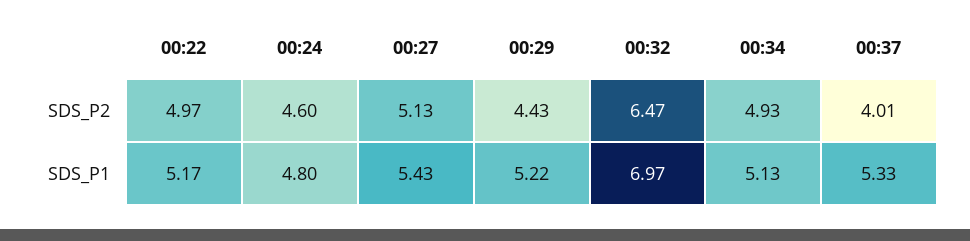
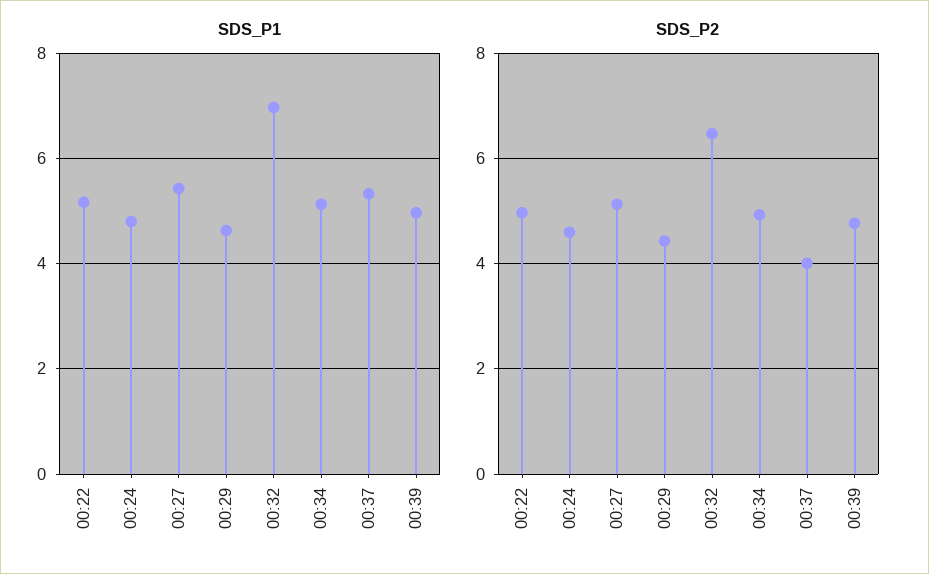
SDS_P1, 00:29: 5.22 -> 4.6
SDS_P1, 00:39: none -> 5
SDS_P2, 00:39: none -> 4.8

